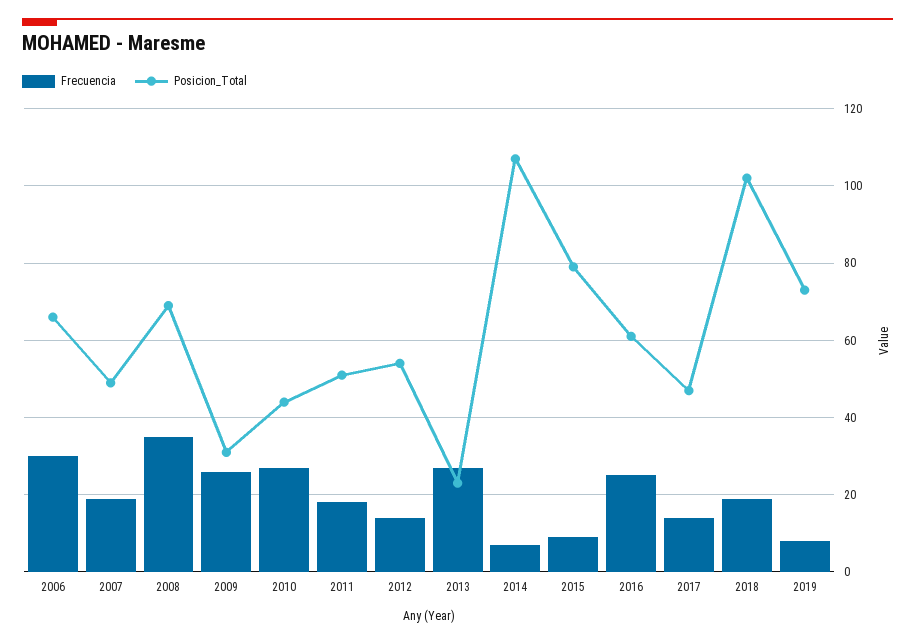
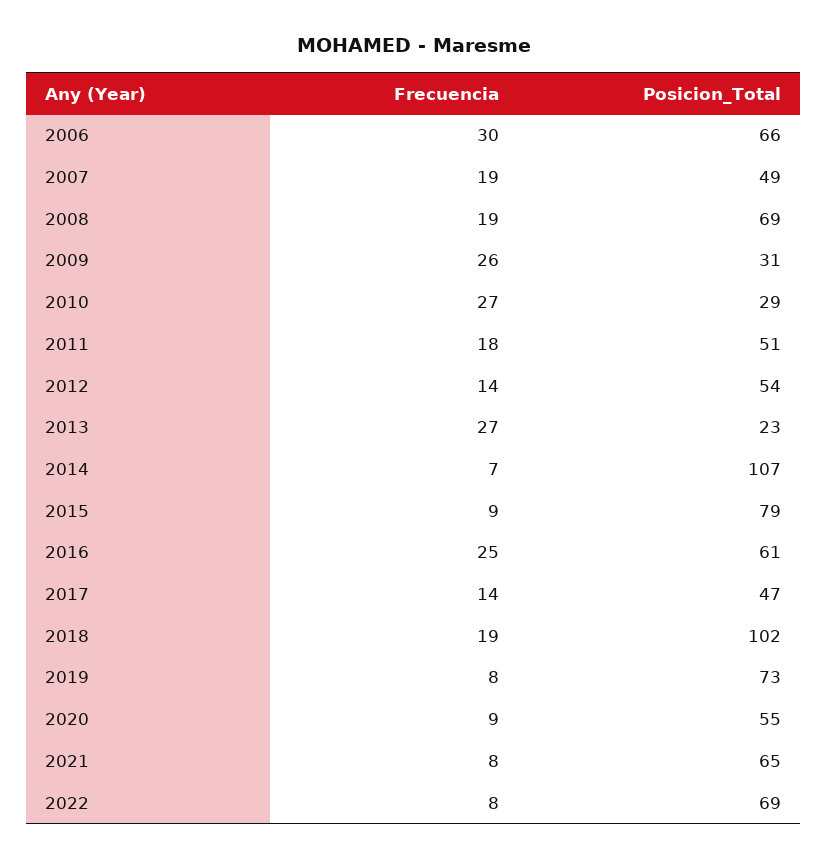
Frecuencia, 2008: 35 -> 19
Posicion_Total, 2010: 45 -> 29
Frecuencia, 2020: none -> 9
Posicion_Total, 2020: none -> 55
Frecuencia, 2021: none -> 8
Posicion_Total, 2021: none -> 65
Frecuencia, 2022: none -> 8
Posicion_Total, 2022: none -> 69

